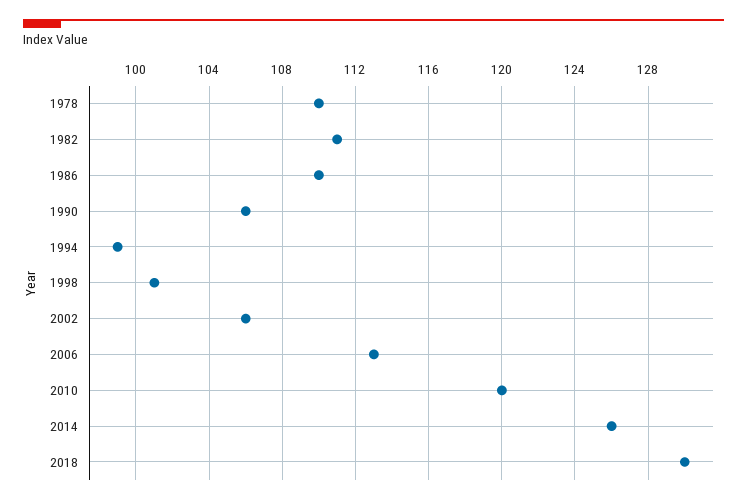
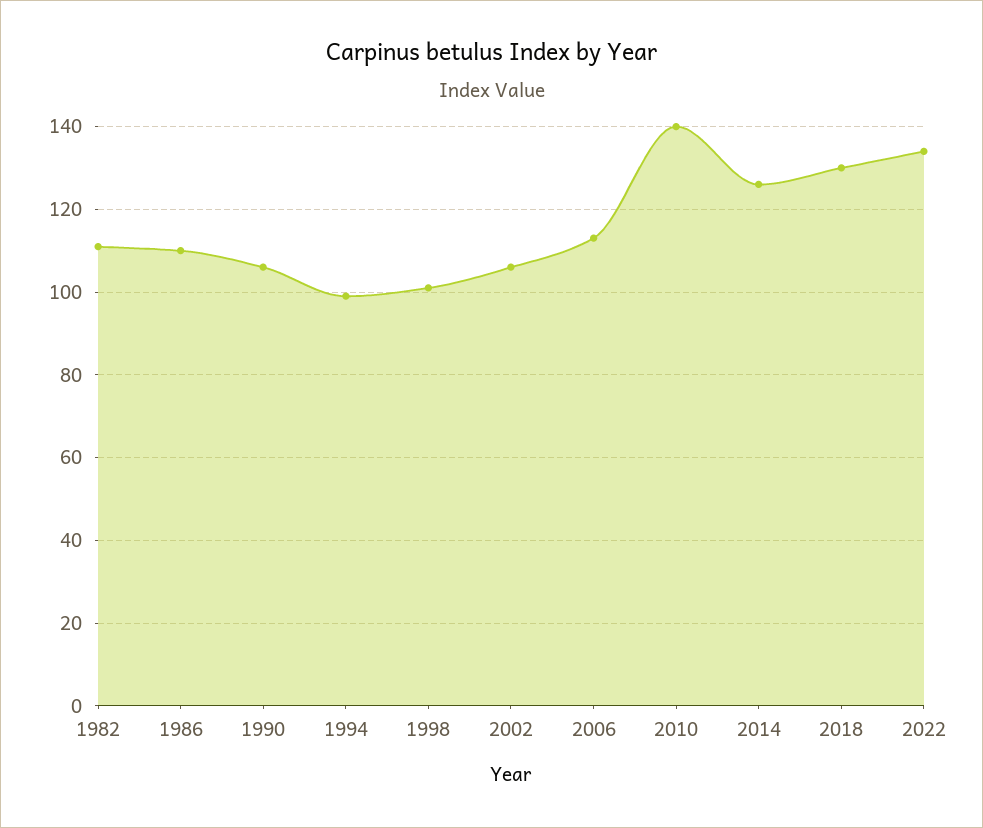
1978: 110 -> none
2010: 120 -> 140
2022: none -> 135

